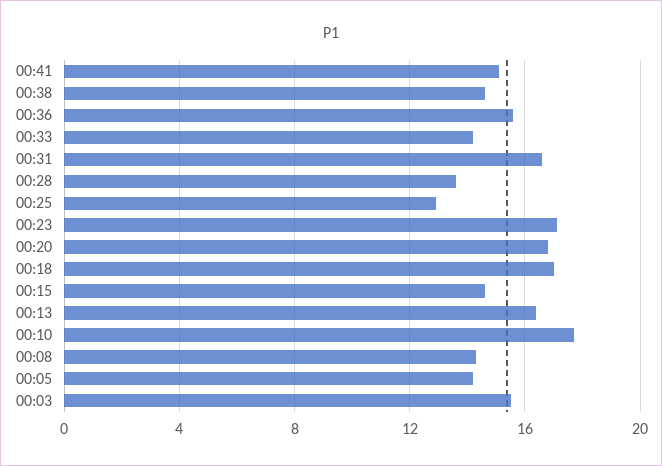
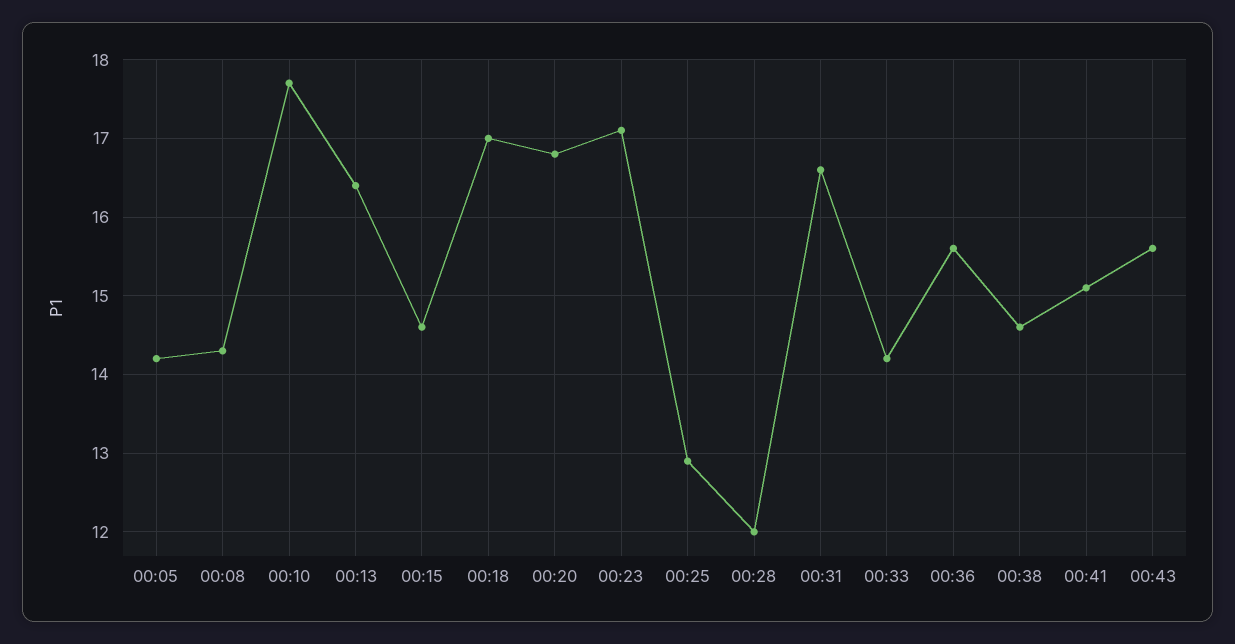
00:28: 13.5 -> 12
00:03: 15.5 -> none
00:43: none -> 15.6

